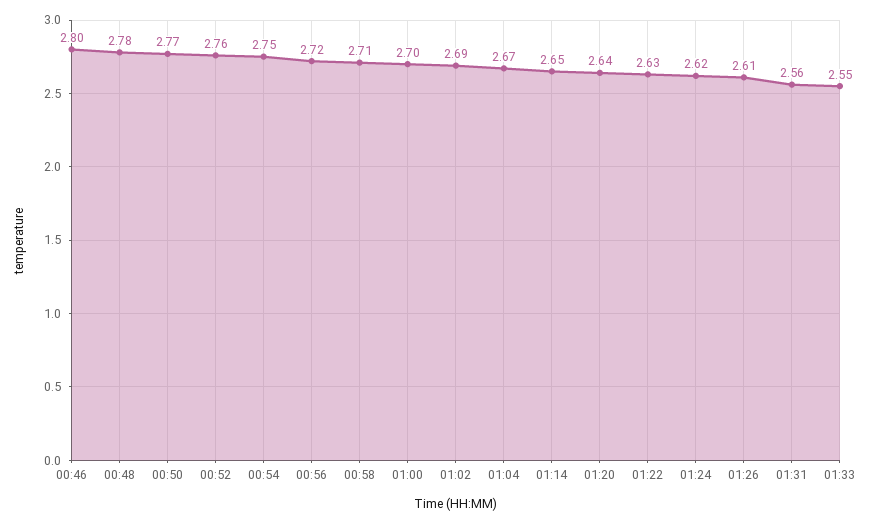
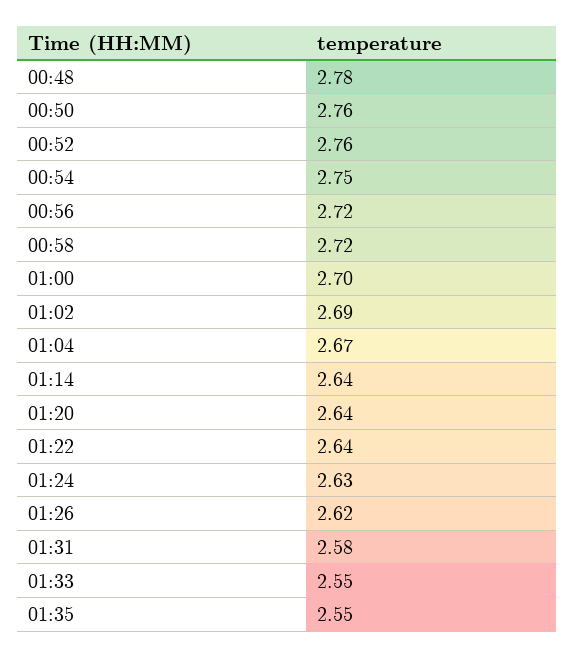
00:46: 2.8 -> none
00:50: 2.77 -> 2.76
00:58: 2.71 -> 2.72
01:14: 2.65 -> 2.64
01:22: 2.63 -> 2.64
01:24: 2.62 -> 2.63
01:26: 2.61 -> 2.62
01:31: 2.56 -> 2.58
01:35: none -> 2.55

